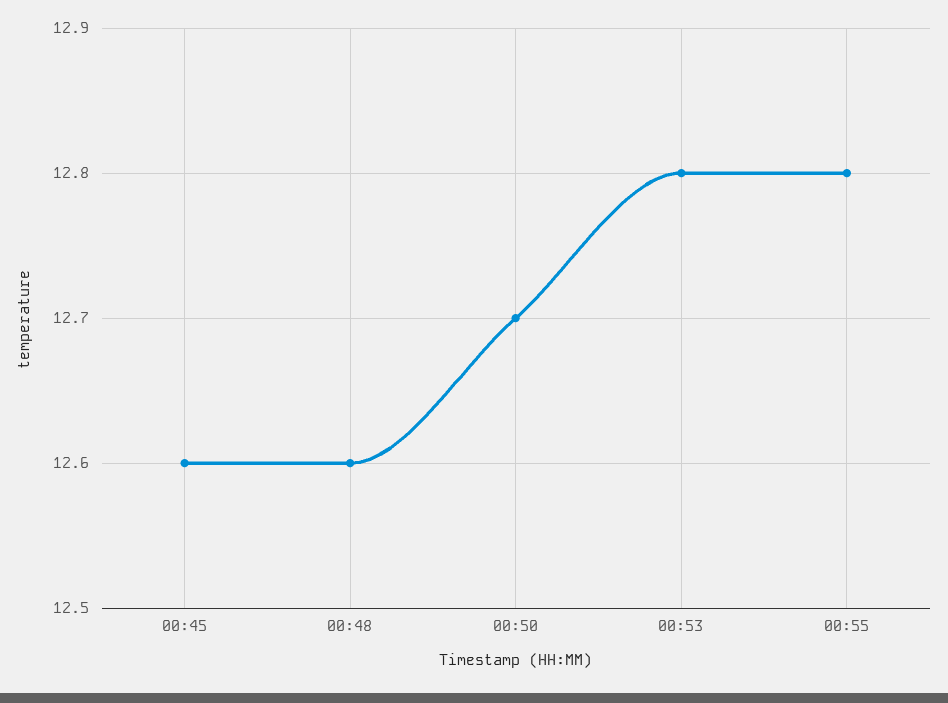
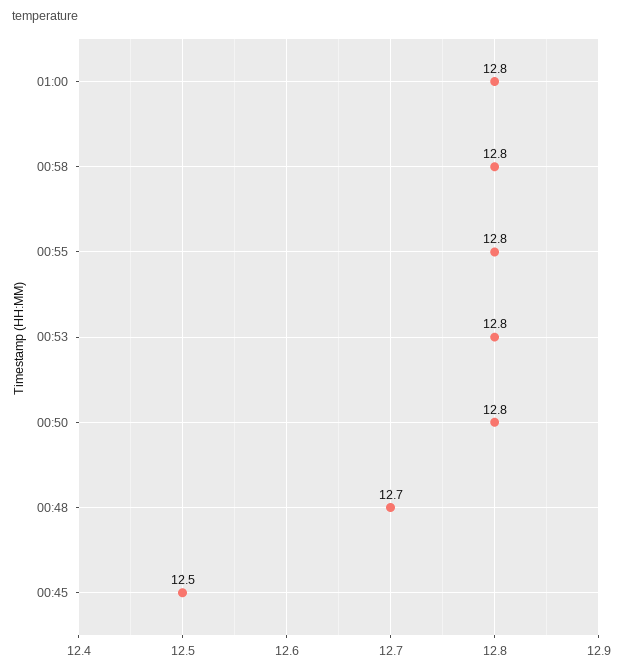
00:45: 12.6 -> 12.5
00:48: 12.6 -> 12.7
00:50: 12.7 -> 12.8
01:00: none -> 12.8
00:58: none -> 12.8

